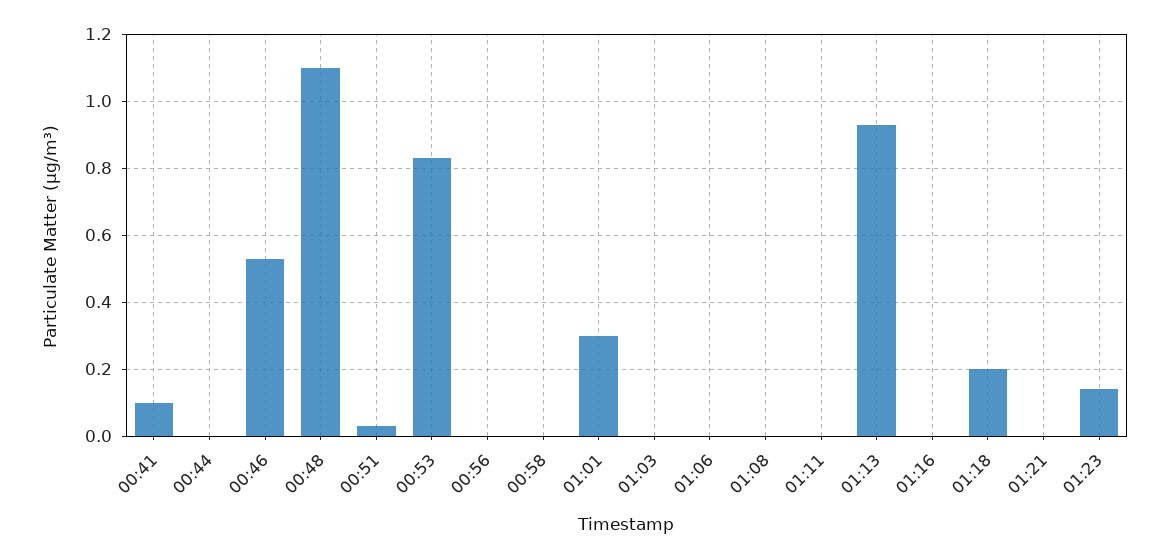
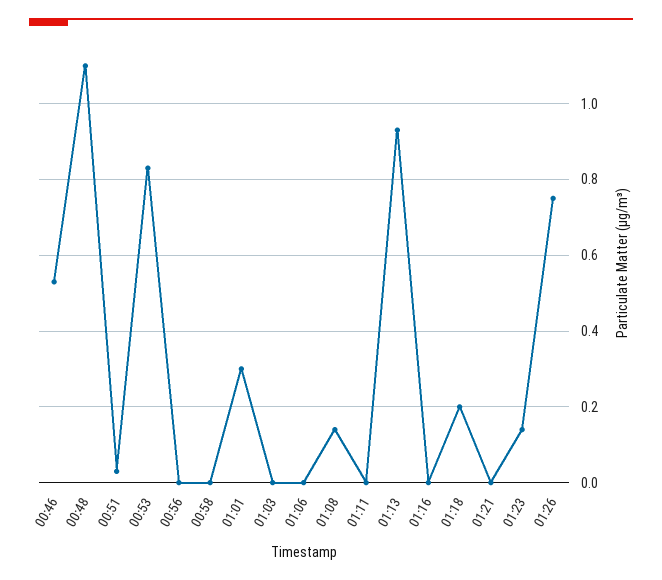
00:41: 0.1 -> none
00:44: 0 -> none
01:08: 0 -> 0.15
01:26: none -> 0.75

